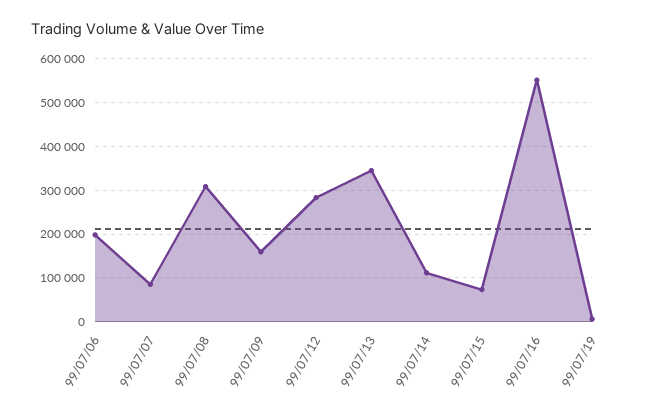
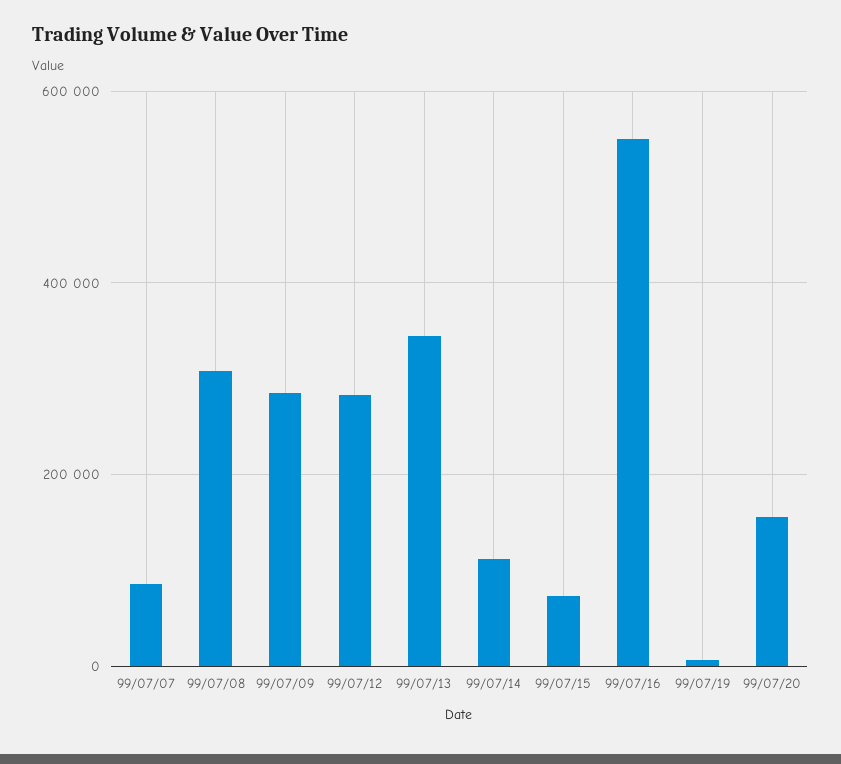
99/07/06: 200000 -> none
99/07/09: 160000 -> 280000
99/07/20: none -> 160000

